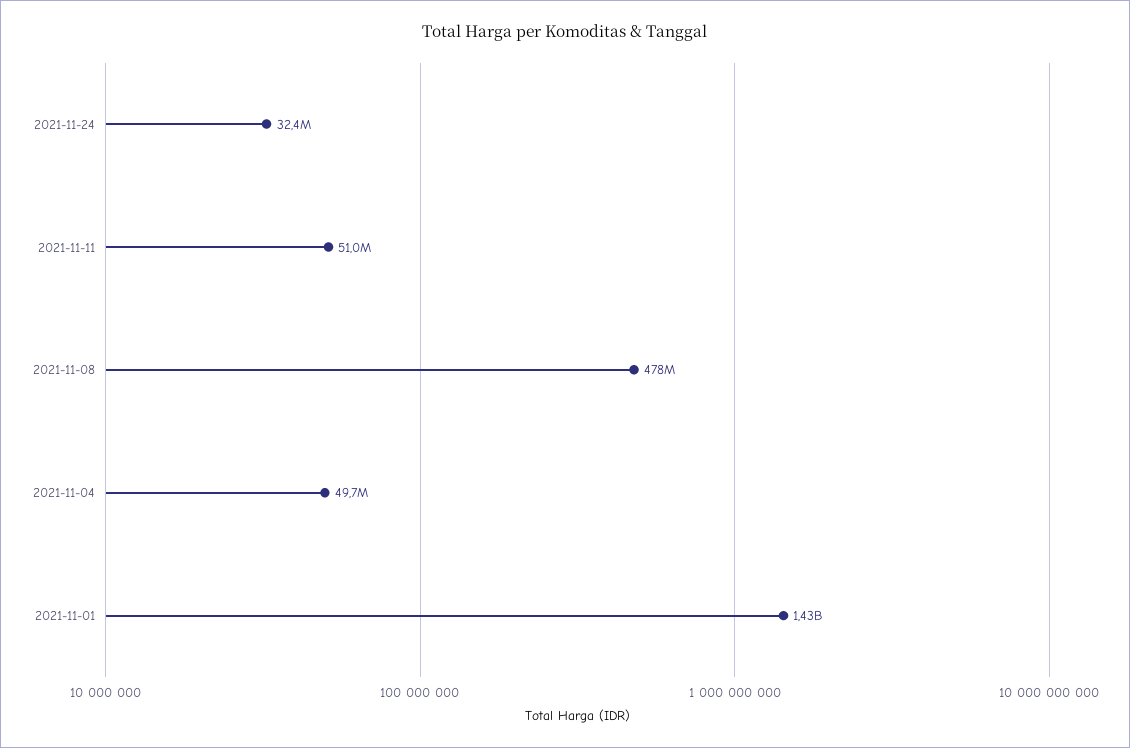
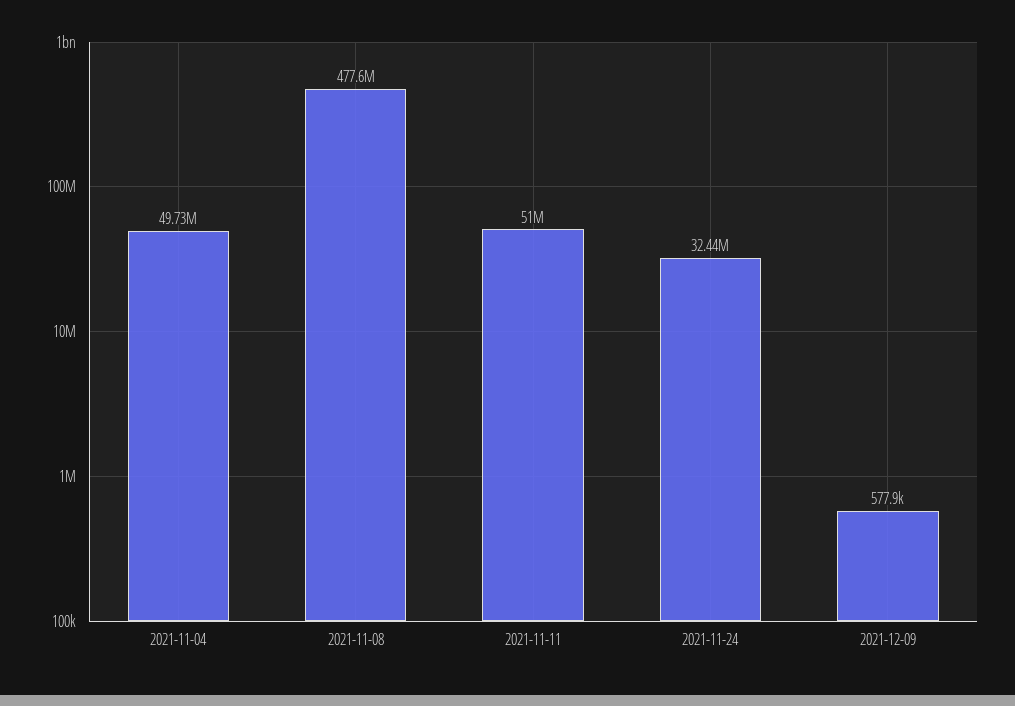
2021-11-01: 1430000000 -> none
2021-12-09: none -> 577900

